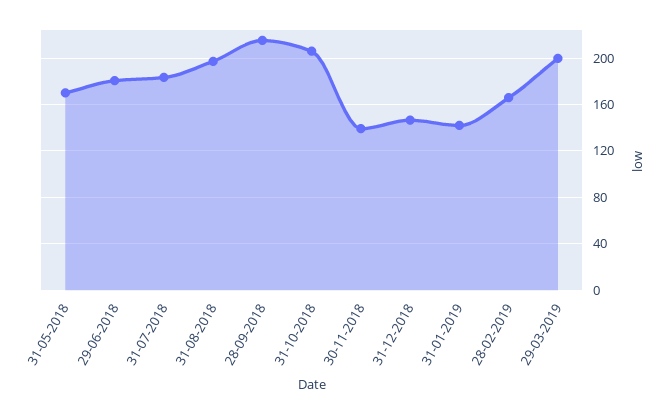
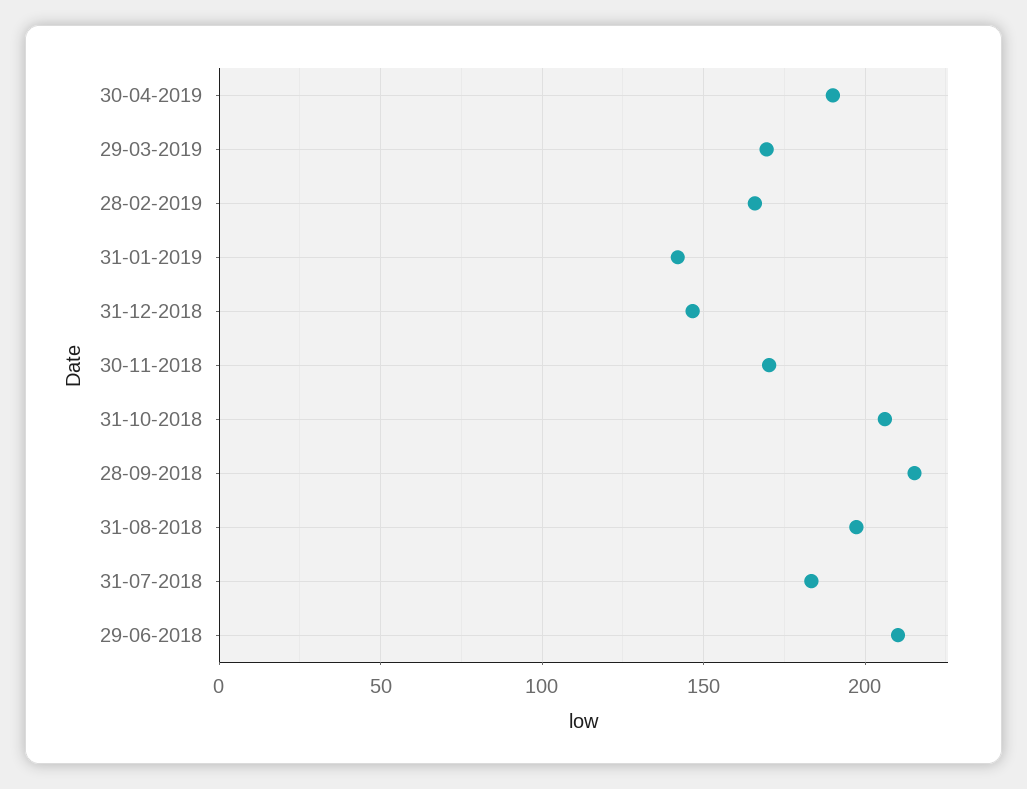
31-05-2018: 170 -> none
29-06-2018: 180 -> 210
30-11-2018: 140 -> 170
29-03-2019: 200 -> 170
30-04-2019: none -> 190

